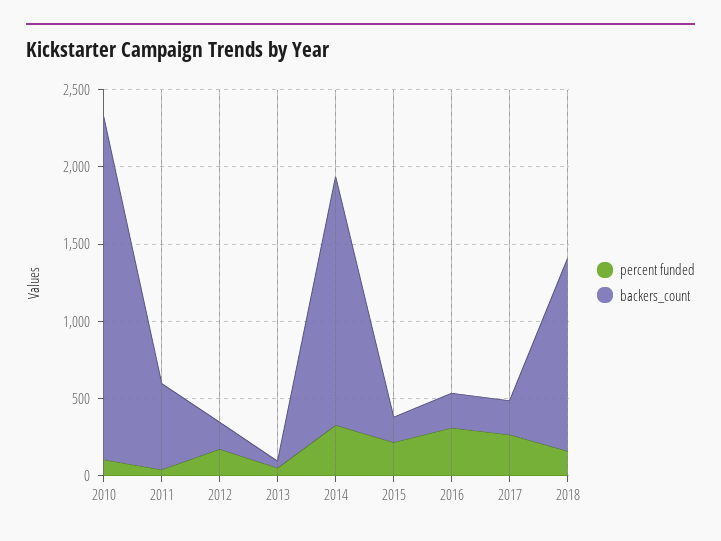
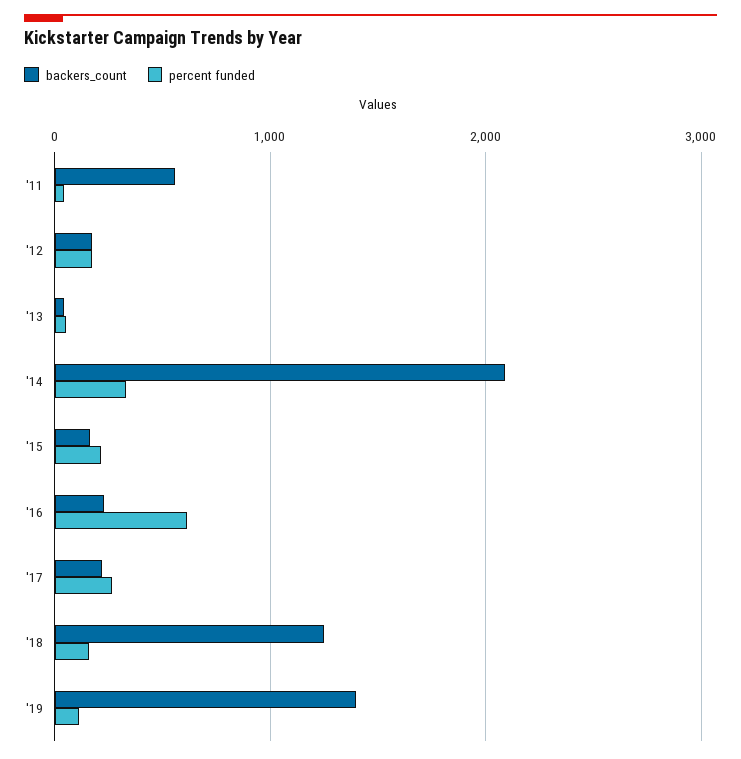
percent funded, 2010: 100 -> none
backers_count, 2010: 2200 -> none
backers_count, 2014: 1600 -> 2100
percent funded, 2016: 300 -> 600
backers_count, '19: none -> 1400
percent funded, '19: none -> 100

